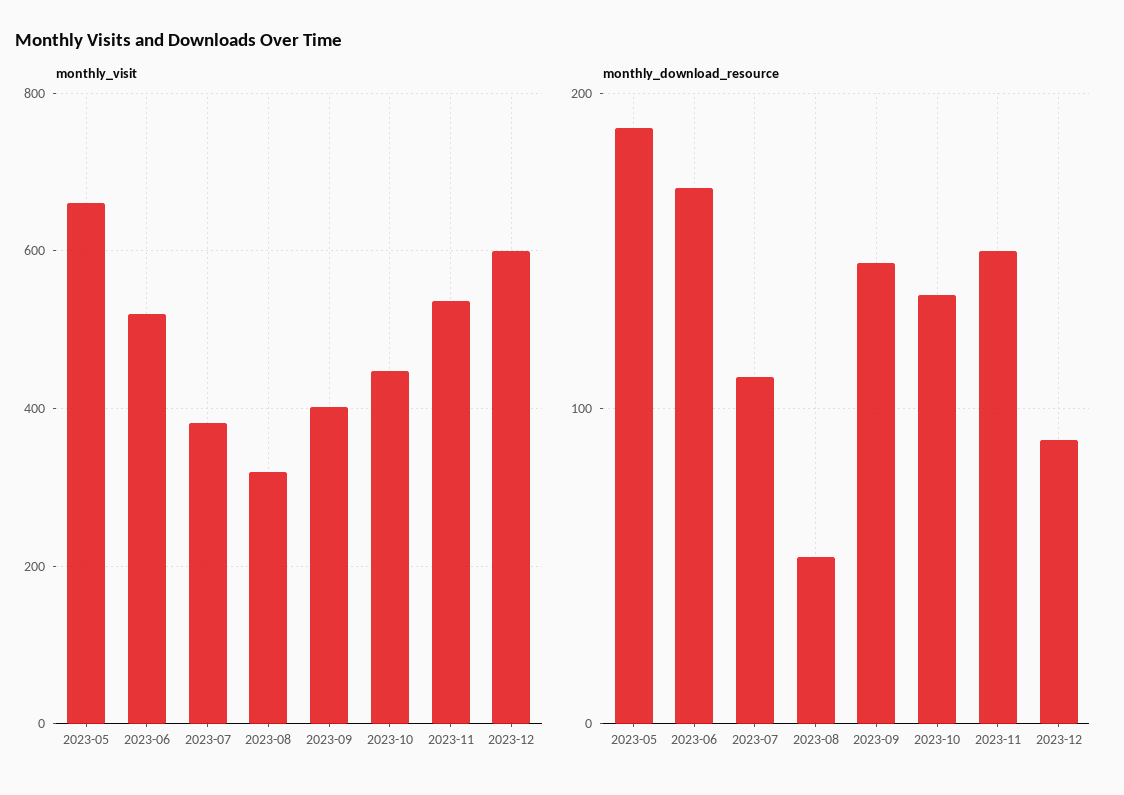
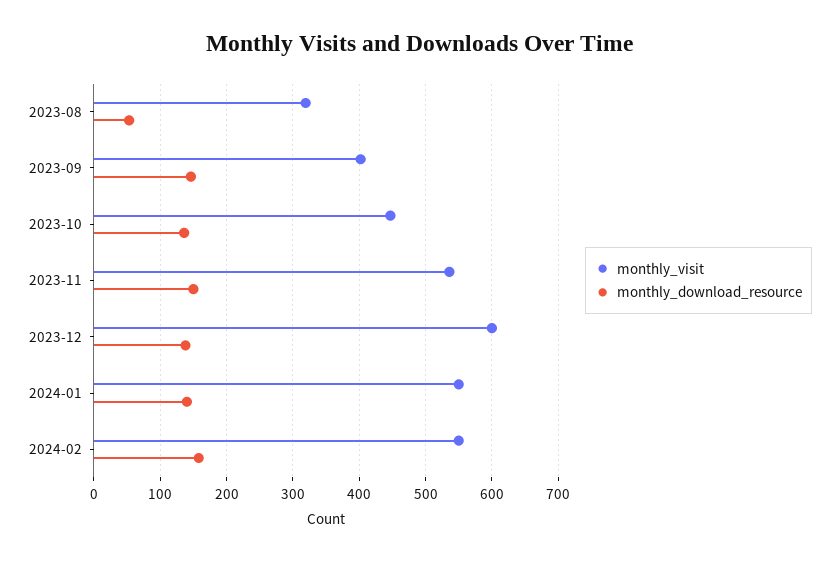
monthly_visit, 2023-05: 660 -> none
monthly_visit, 2023-06: 520 -> none
monthly_visit, 2023-07: 380 -> none
monthly_download_resource, 2023-05: 190 -> none
monthly_download_resource, 2023-06: 170 -> none
monthly_download_resource, 2023-07: 110 -> none
monthly_download_resource, 2023-12: 90 -> 140
monthly_visit, 2024-01: none -> 550
monthly_download_resource, 2024-01: none -> 140
monthly_visit, 2024-02: none -> 550
monthly_download_resource, 2024-02: none -> 160

